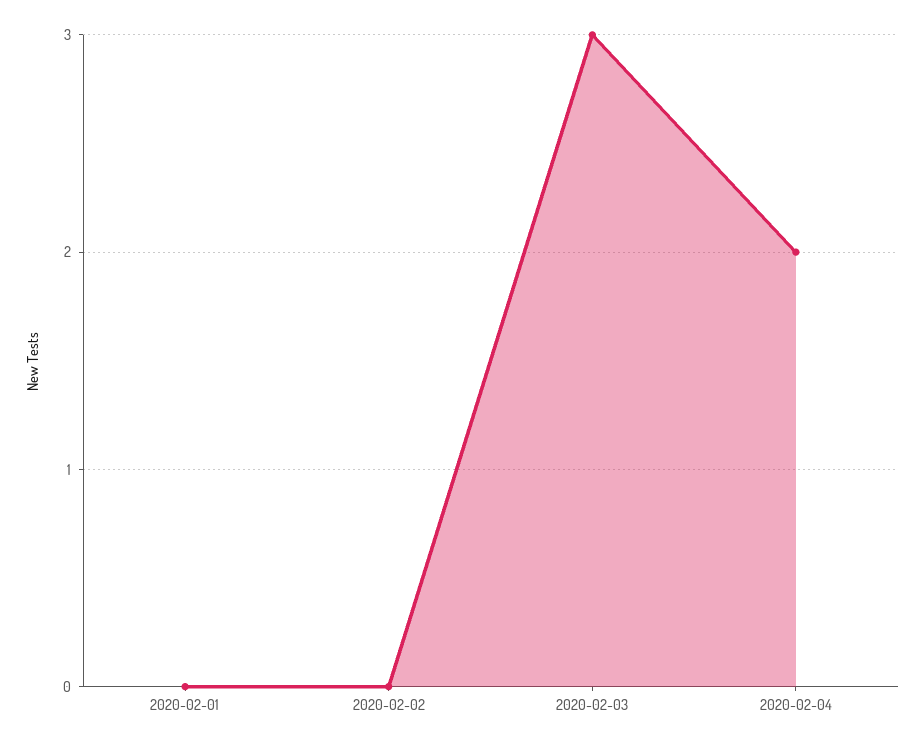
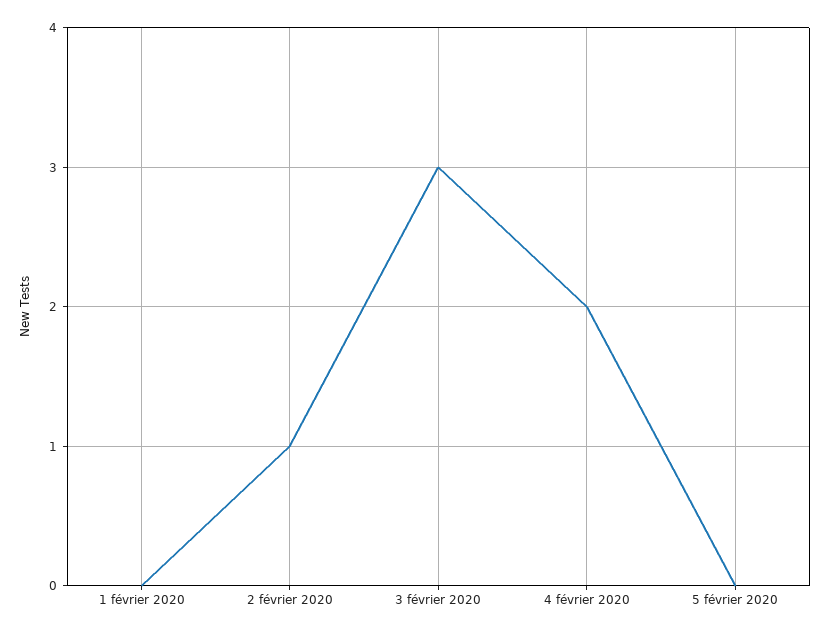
2020-02-02: 0 -> 1
5 février 2020: none -> 0

